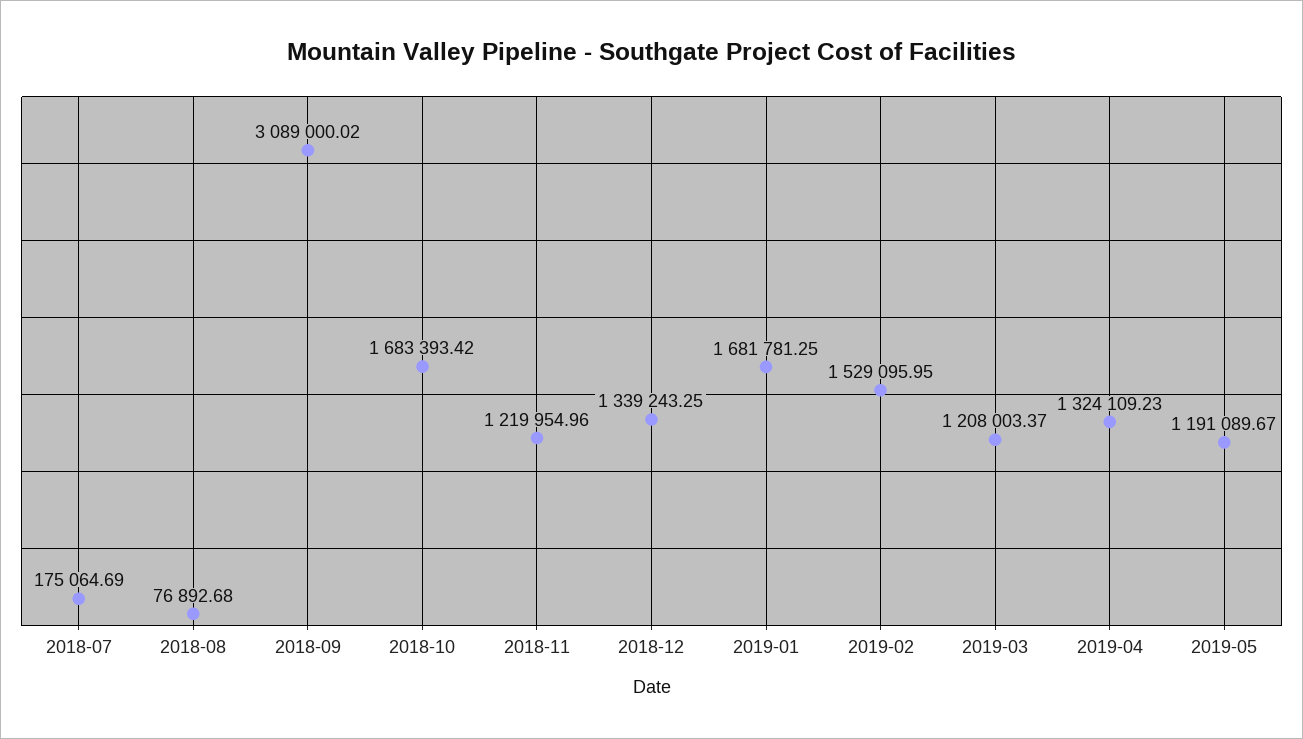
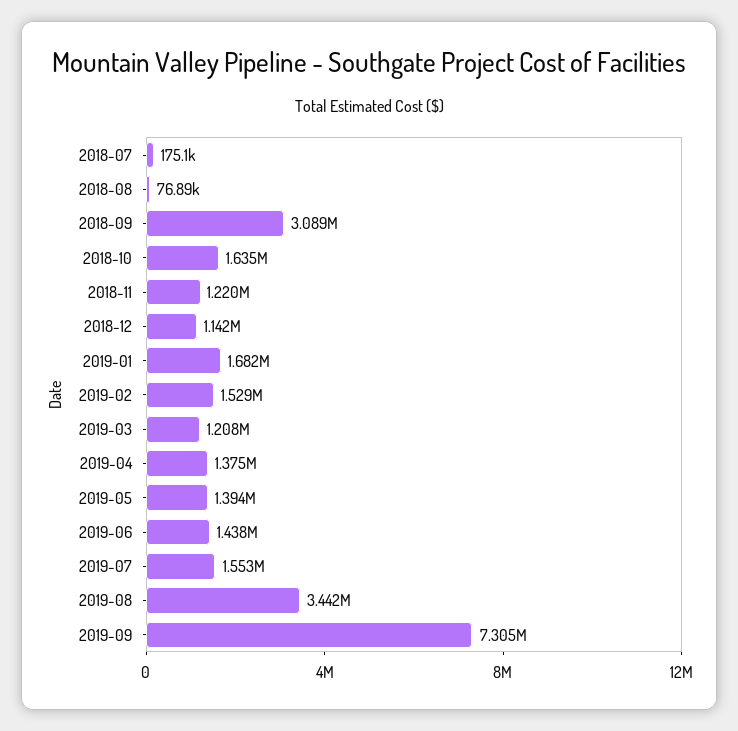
2018-10: 1683393.42 -> 1635000
2018-12: 1339243.25 -> 1142000
2019-04: 1324109.23 -> 1375000
2019-05: 1191089.67 -> 1394000
2019-06: none -> 1438000
2019-07: none -> 1553000
2019-08: none -> 3442000
2019-09: none -> 7305000

